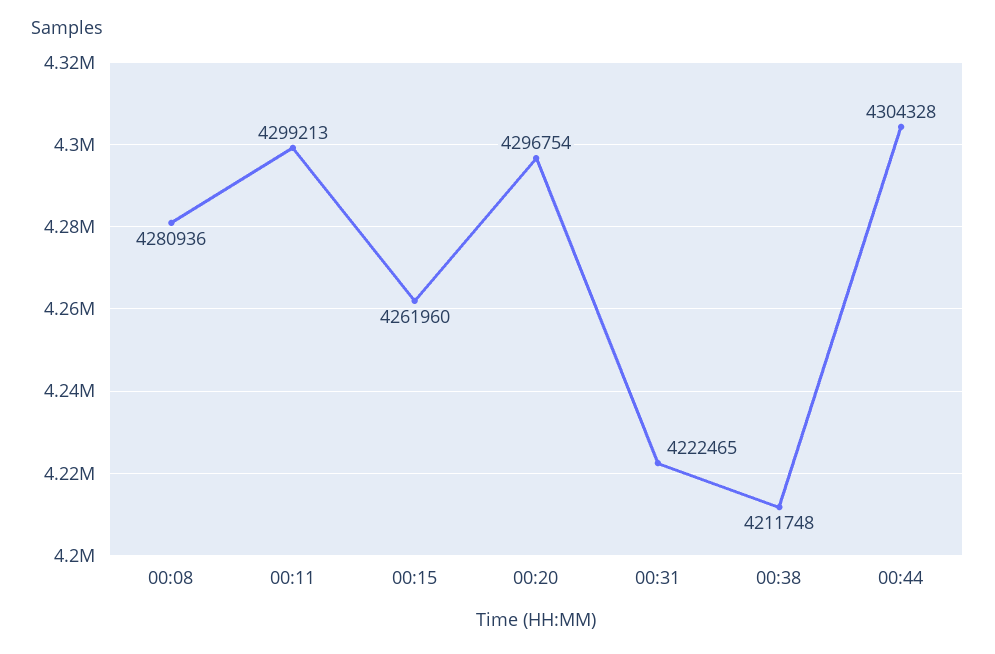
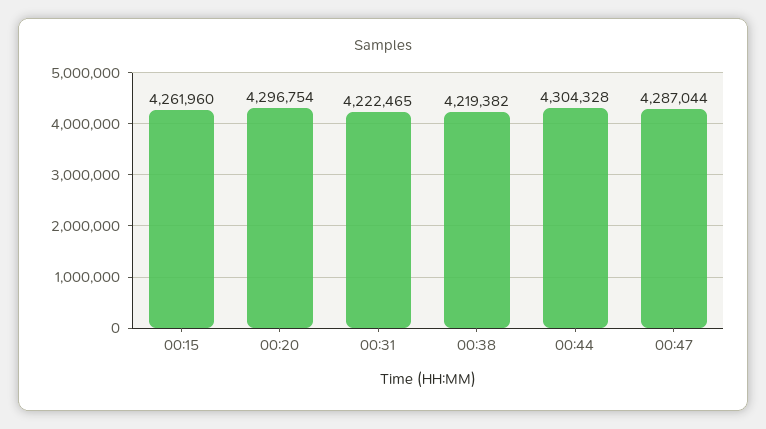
00:08: 4280936 -> none
00:11: 4299213 -> none
00:38: 4211748 -> 4219382
00:47: none -> 4287044

